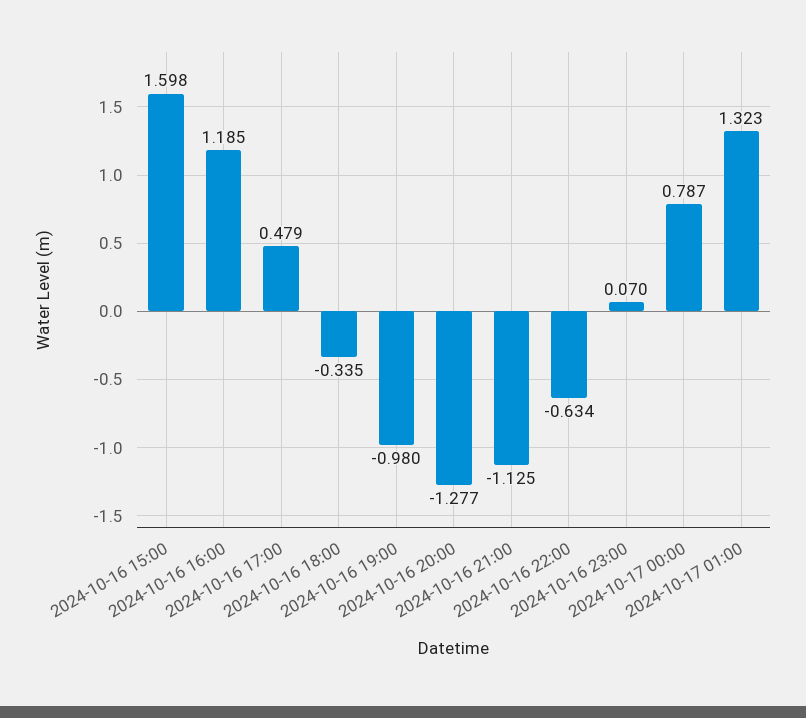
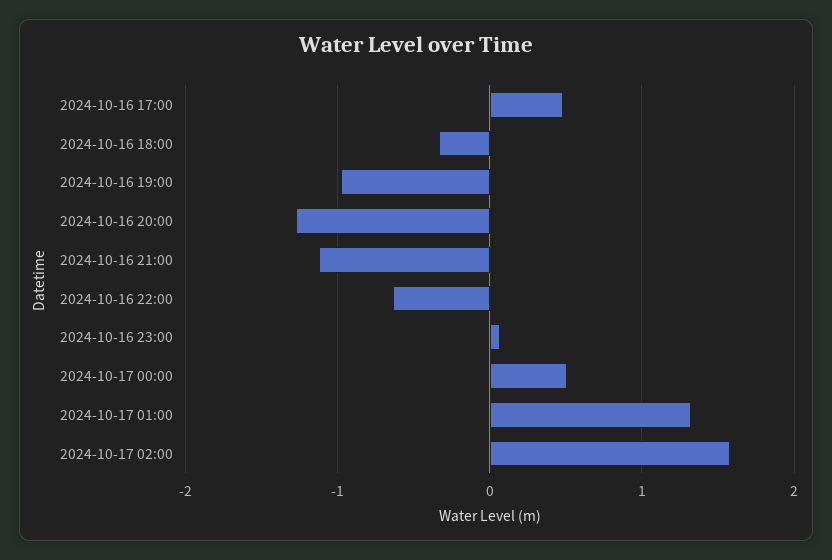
2024-10-16 15:00: 1.598 -> none
2024-10-16 16:00: 1.185 -> none
2024-10-17 00:00: 0.787 -> 0.5
2024-10-17 02:00: none -> 1.6

